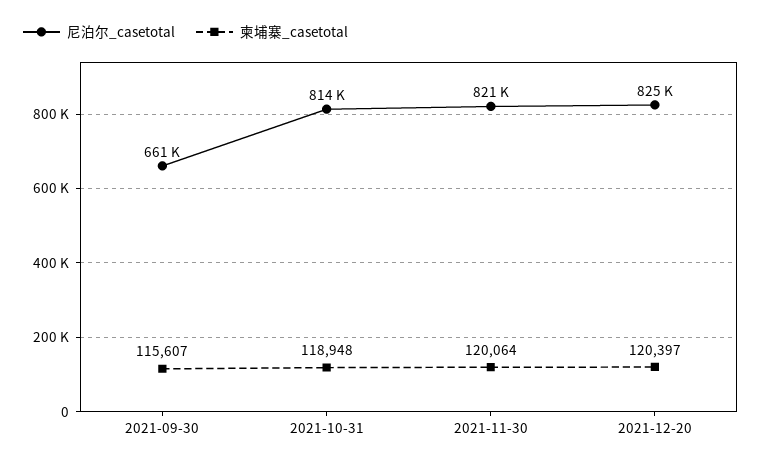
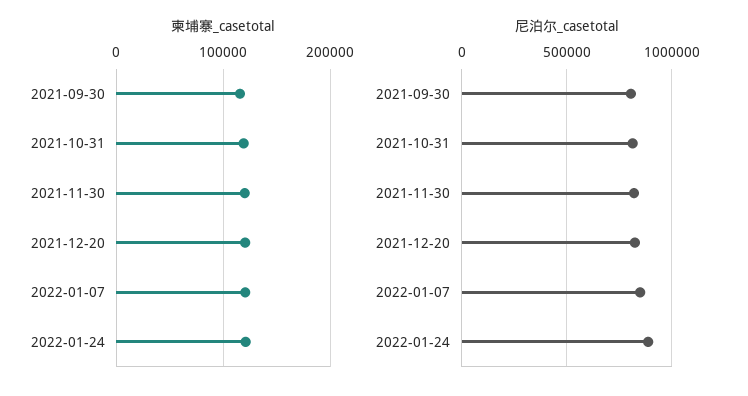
尼泊尔_casetotal, 2021-09-30: 661000 -> 800000
柬埔寨_casetotal, 2022-01-07: none -> 120000
柬埔寨_casetotal, 2022-01-24: none -> 120000
尼泊尔_casetotal, 2022-01-07: none -> 850000
尼泊尔_casetotal, 2022-01-24: none -> 900000

